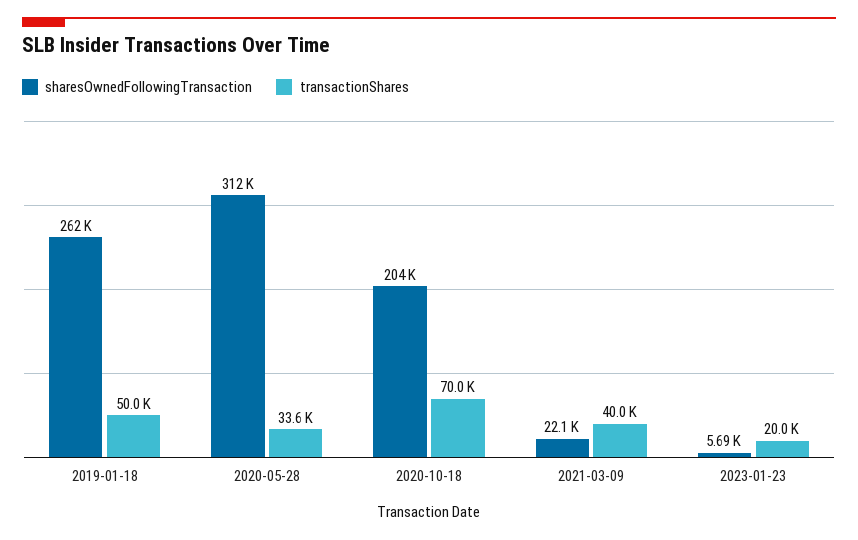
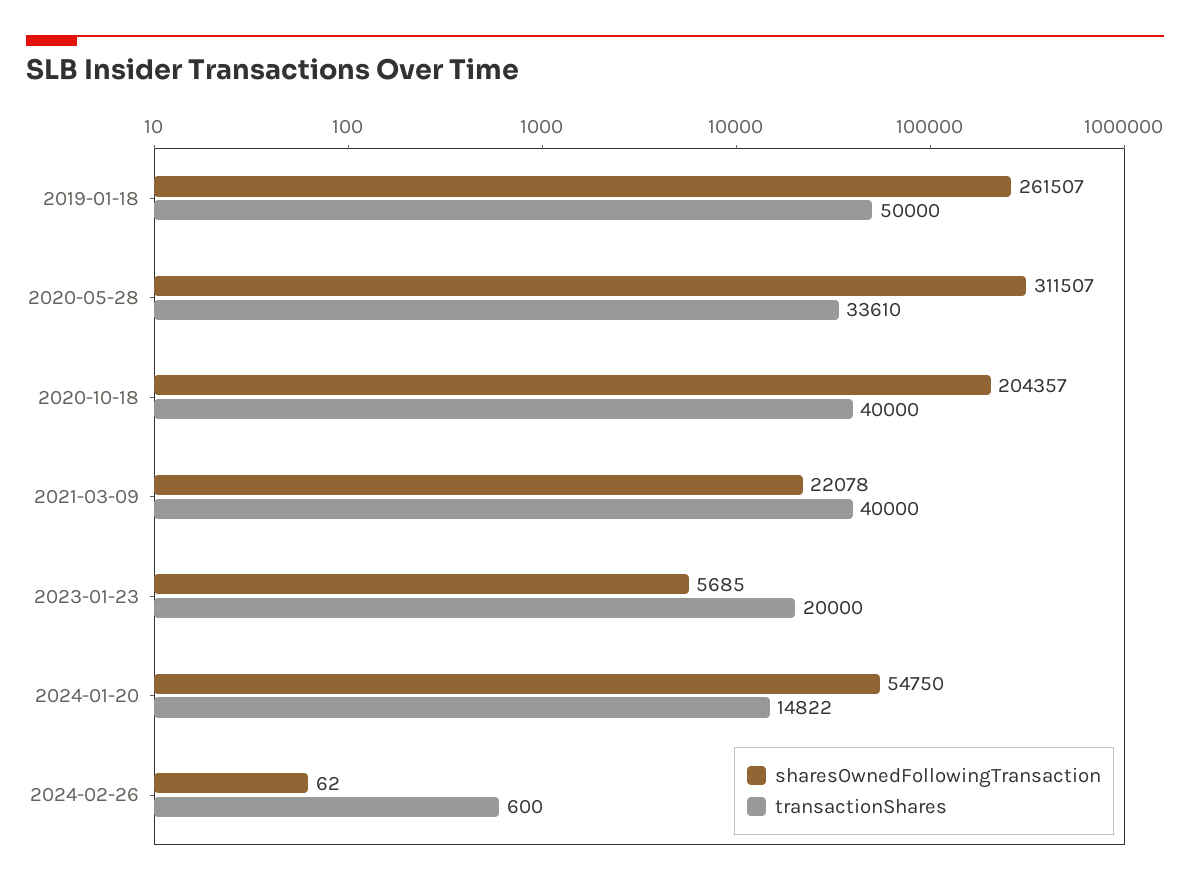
transactionShares, 2020-10-18: 70000 -> 40000
sharesOwnedFollowingTransaction, 2024-01-20: none -> 54750
transactionShares, 2024-01-20: none -> 14822
sharesOwnedFollowingTransaction, 2024-02-26: none -> 62
transactionShares, 2024-02-26: none -> 600

